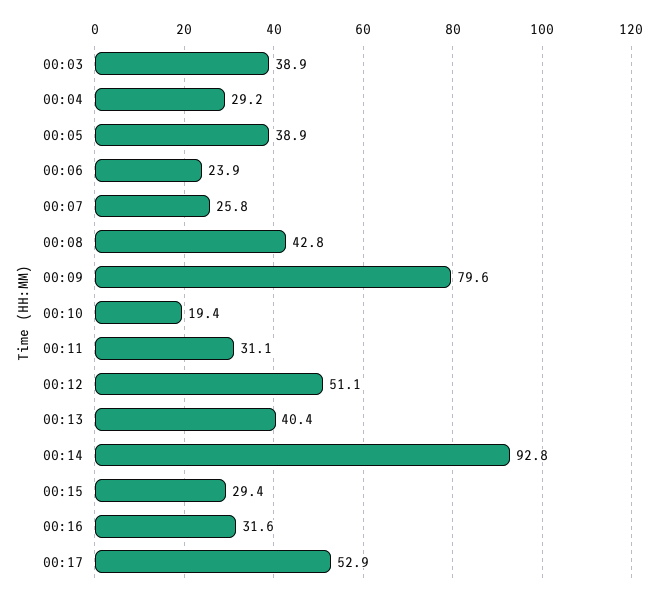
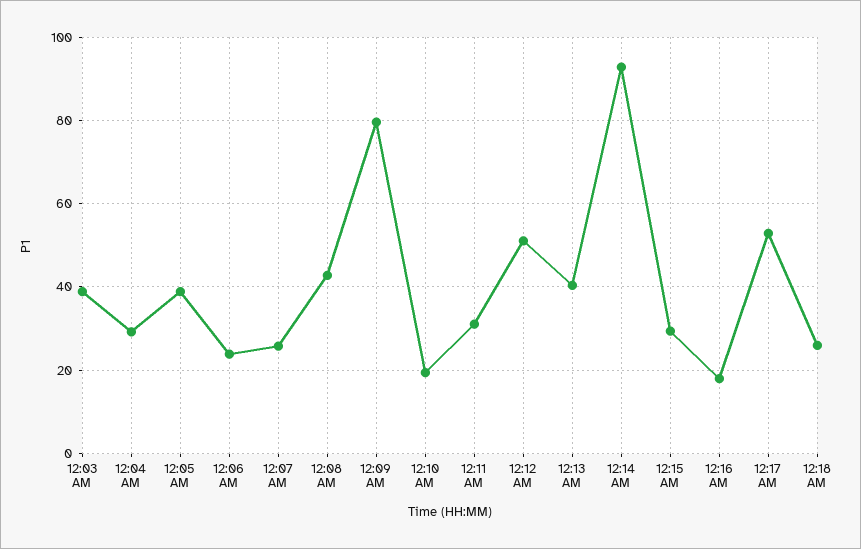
00:16: 31.6 -> 18
12:18 AM: none -> 26

